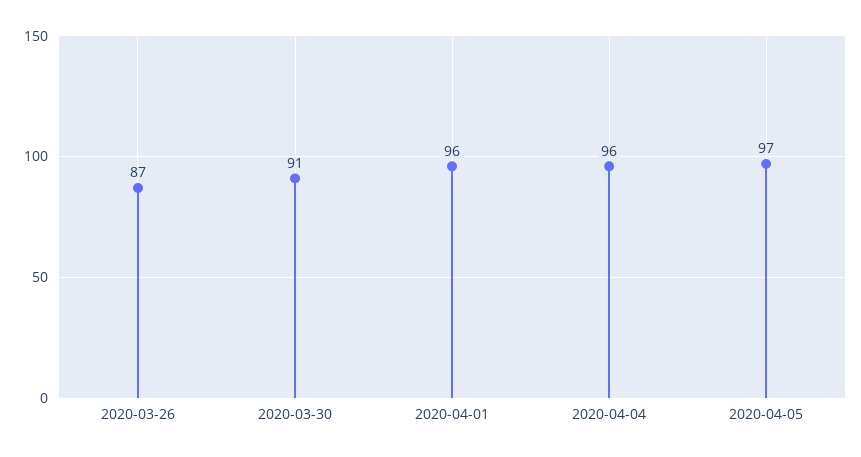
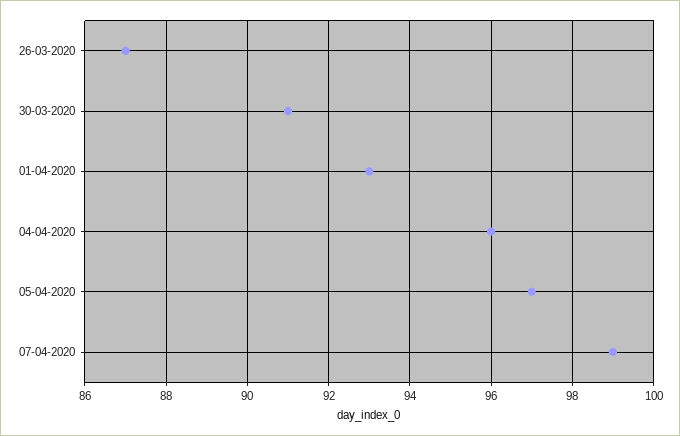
2020-04-01: 96 -> 93
07-04-2020: none -> 99

